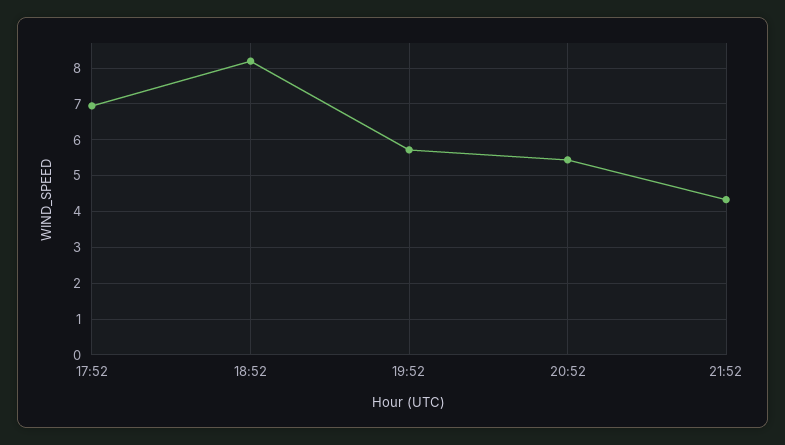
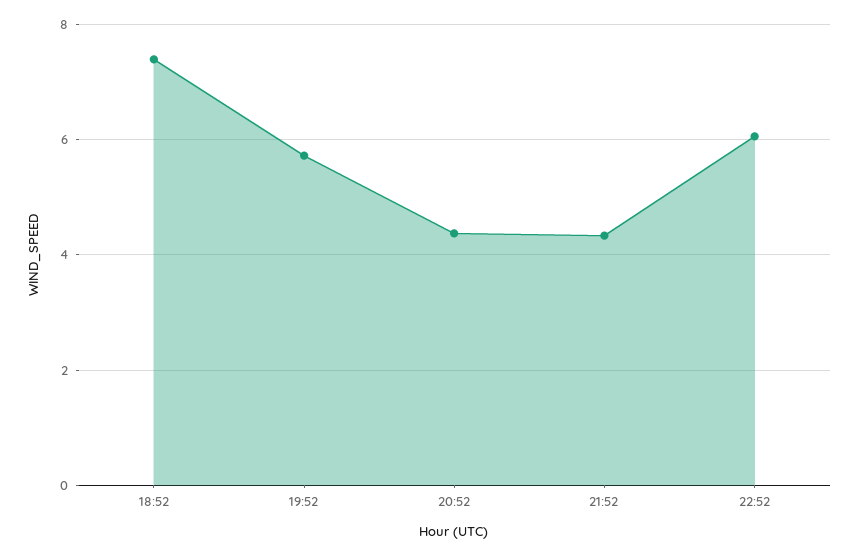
17:52: 7 -> none
18:52: 8.2 -> 7.4
20:52: 5.4 -> 4.4
22:52: none -> 6

